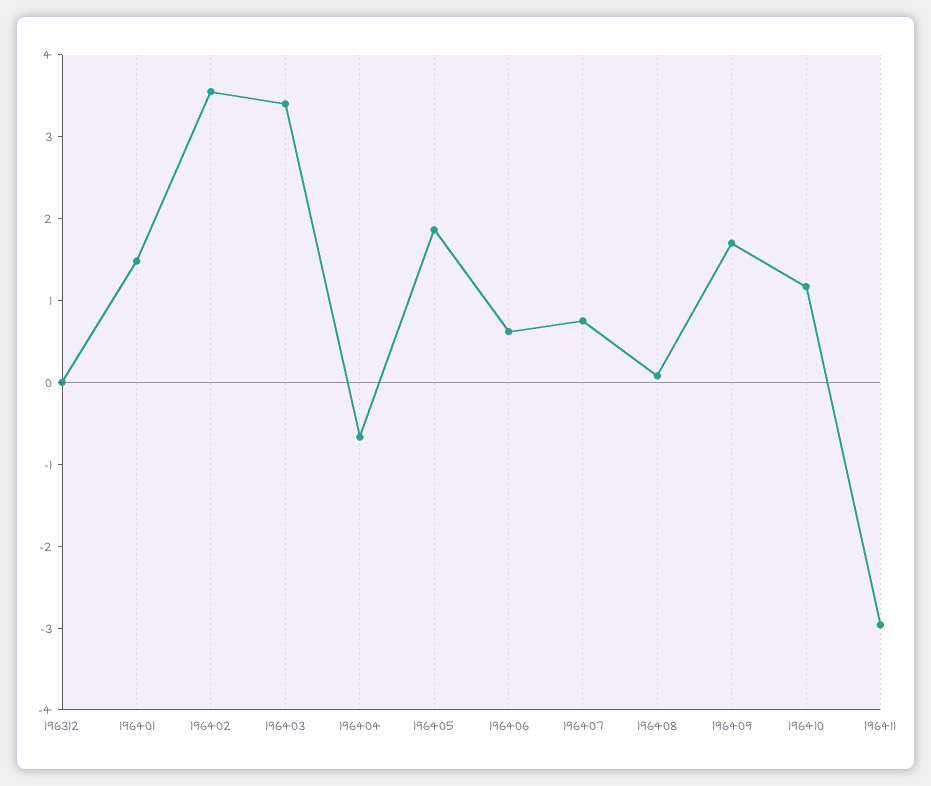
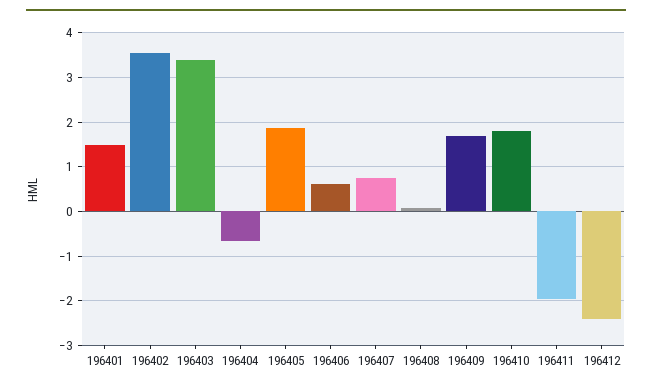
196312: 0 -> none
196410: 1.2 -> 1.8
196411: -3 -> -2
196412: none -> -2.4

